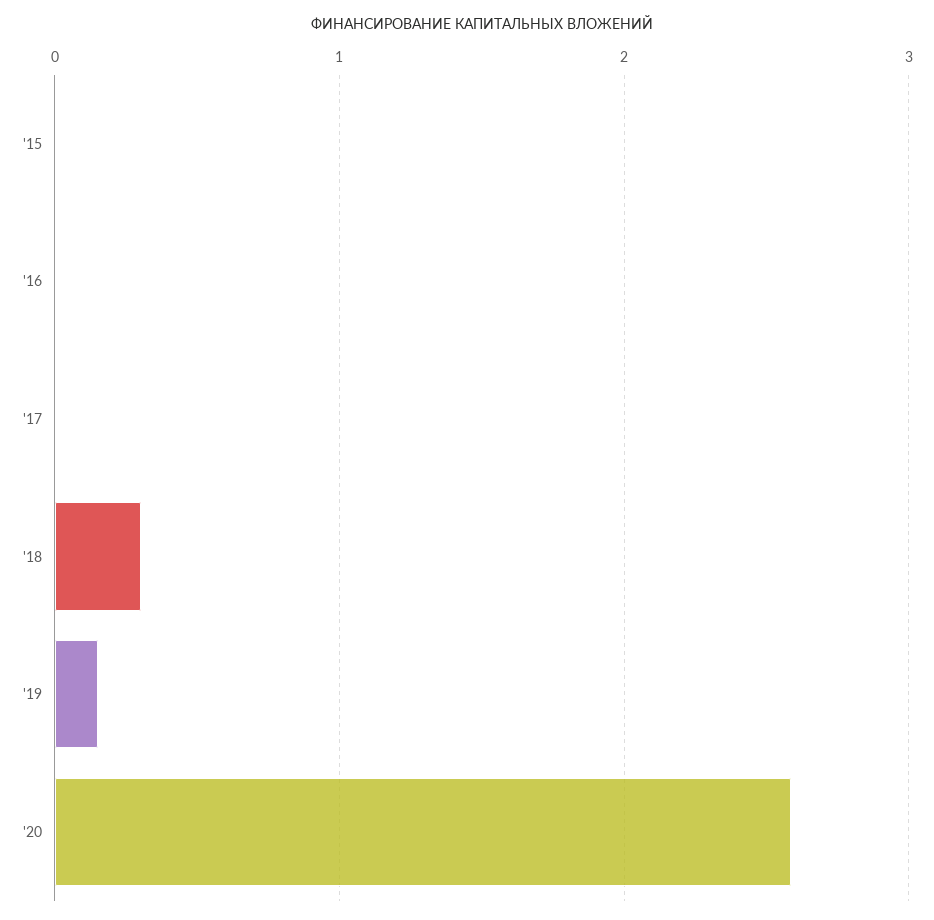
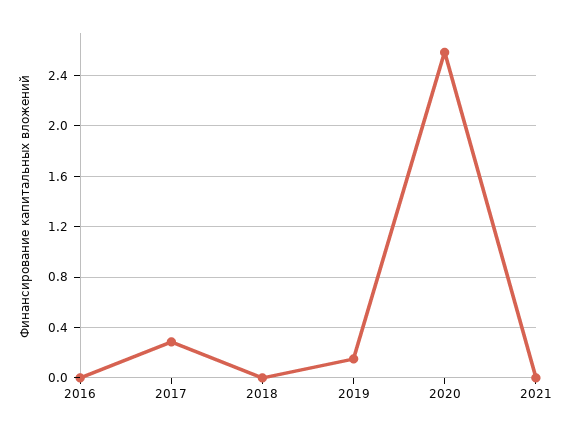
'15: 0 -> none
'17: 0 -> 0.3
'18: 0.3 -> 0
2021: none -> 0

